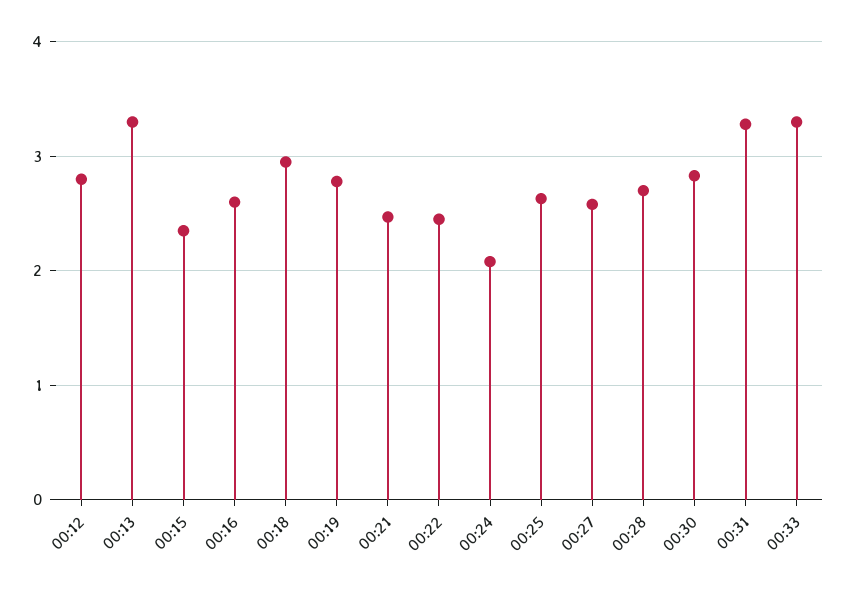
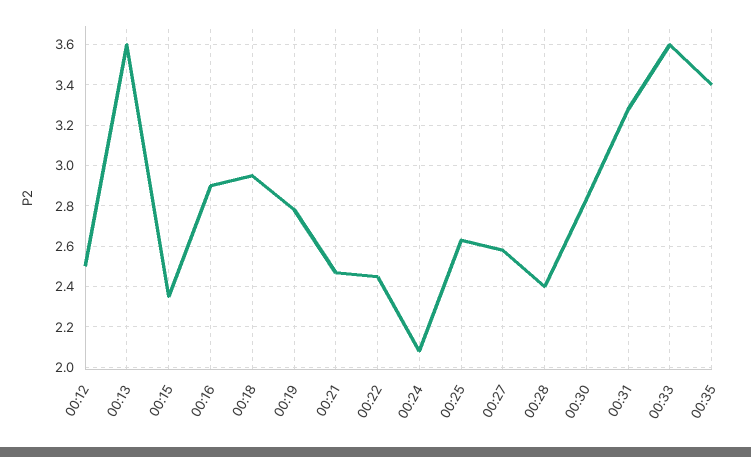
00:12: 2.8 -> 2.5
00:13: 3.3 -> 3.6
00:16: 2.6 -> 2.9
00:28: 2.7 -> 2.4
00:33: 3.3 -> 3.6
00:35: none -> 3.4

